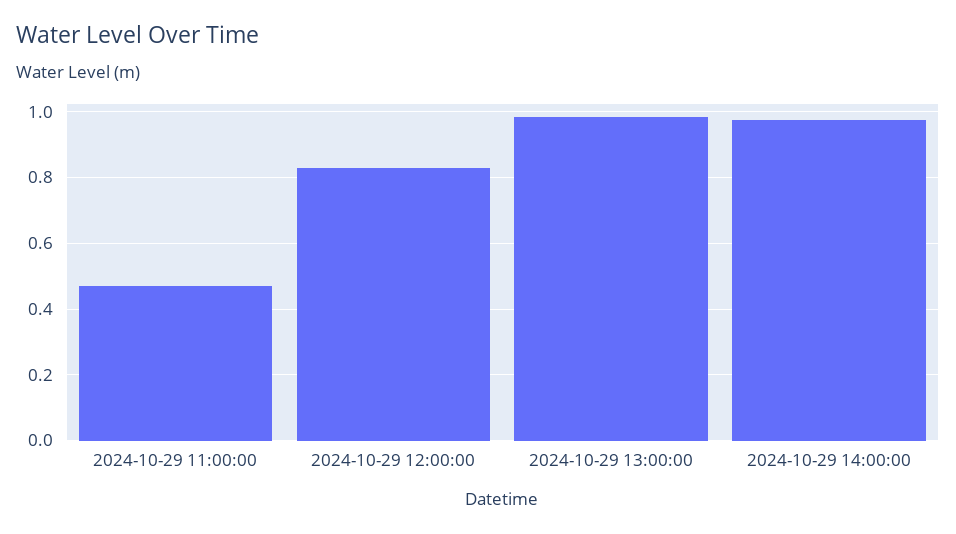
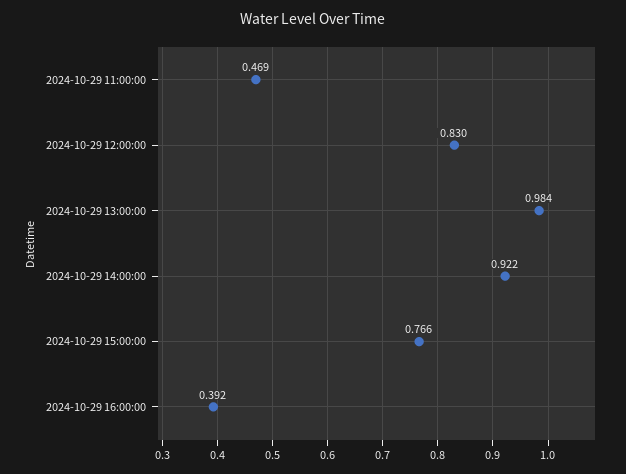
2024-10-29 14:00:00: 0.98 -> 0.922
2024-10-29 15:00:00: none -> 0.766
2024-10-29 16:00:00: none -> 0.392

